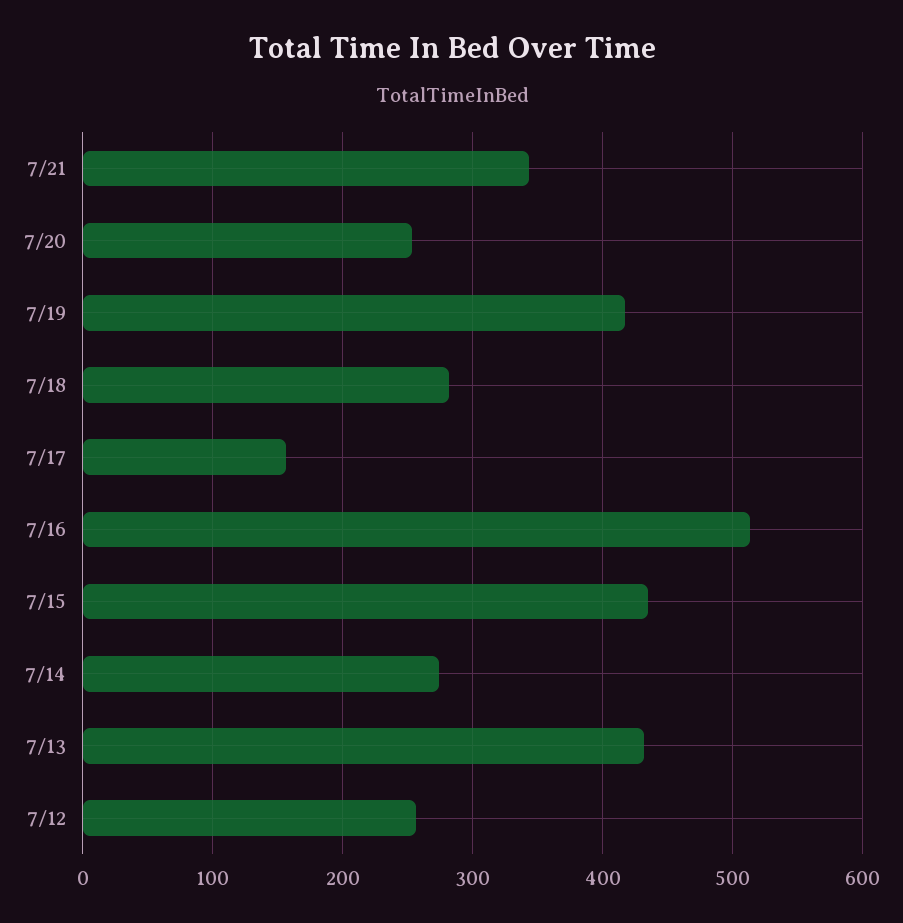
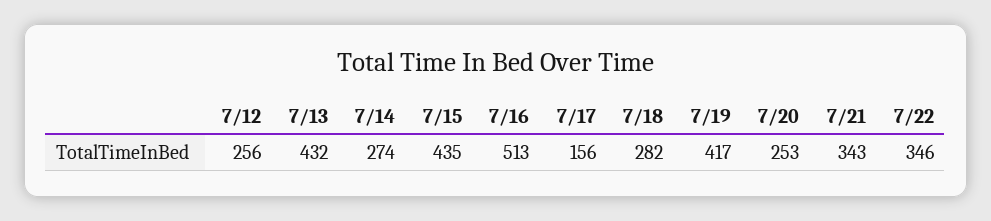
7/22: none -> 346

